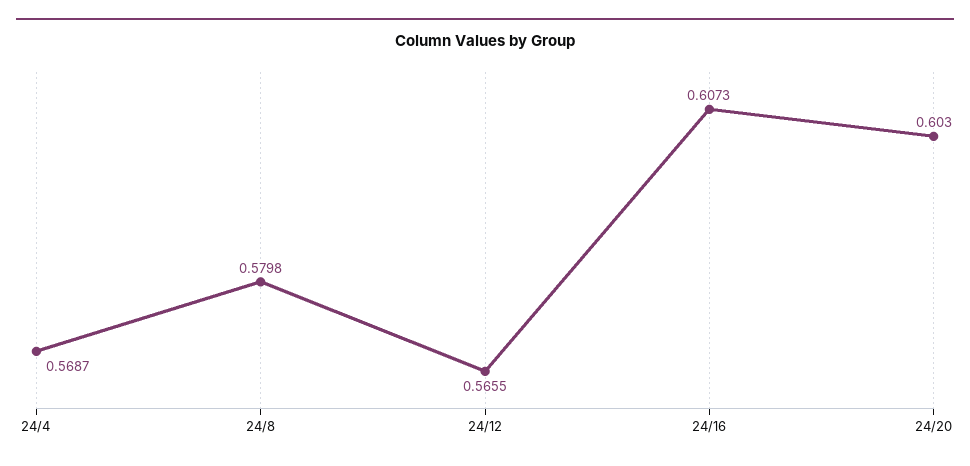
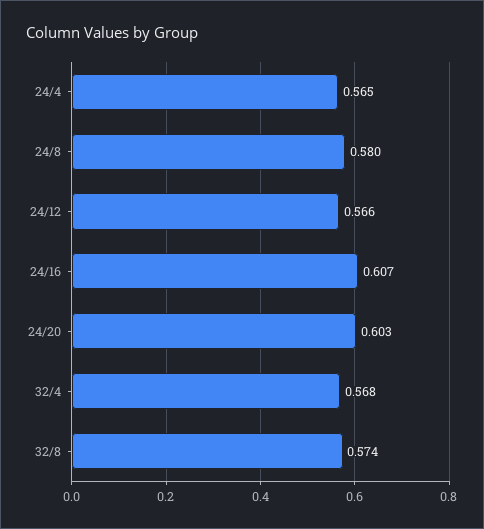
24/4: 0.5687 -> 0.565
32/4: none -> 0.568
32/8: none -> 0.574

